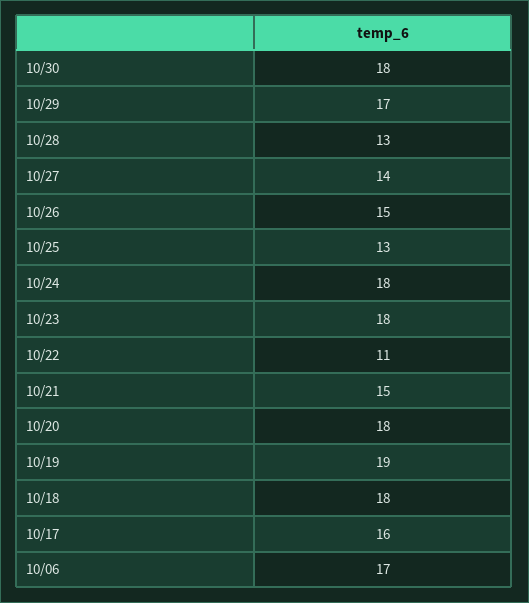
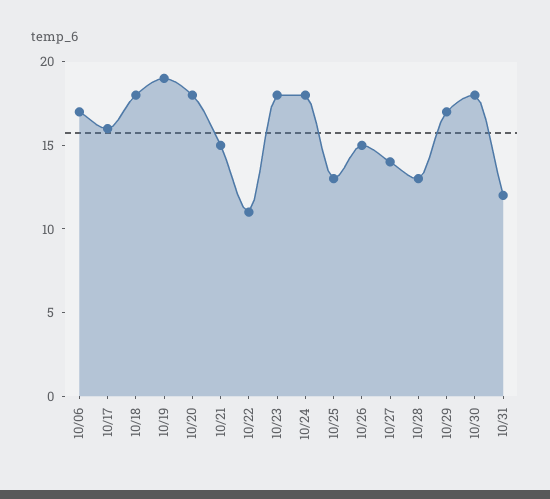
10/31: none -> 12

